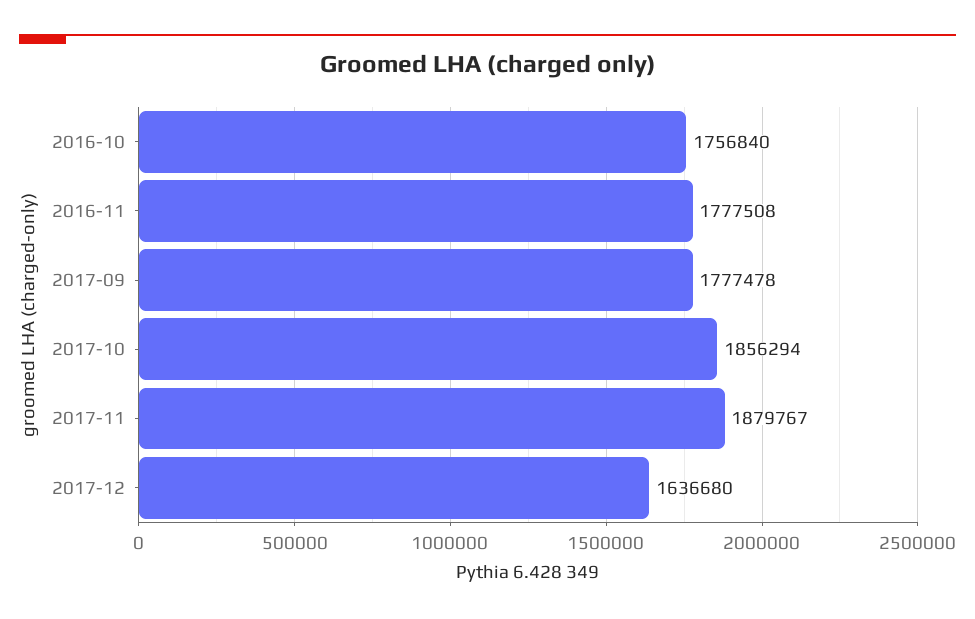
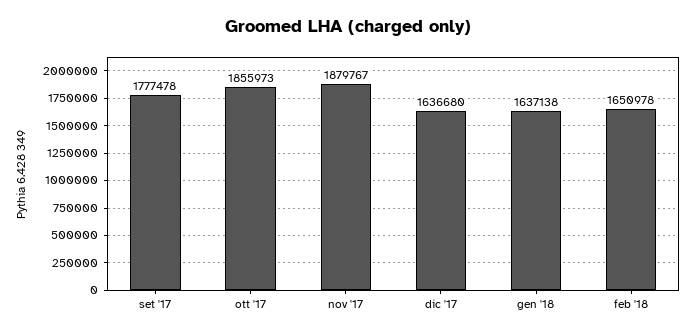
2016-10: 1756840 -> none
2016-11: 1777508 -> none
2017-10: 1856294 -> 1855973
gen '18: none -> 1637138
feb '18: none -> 1650978

